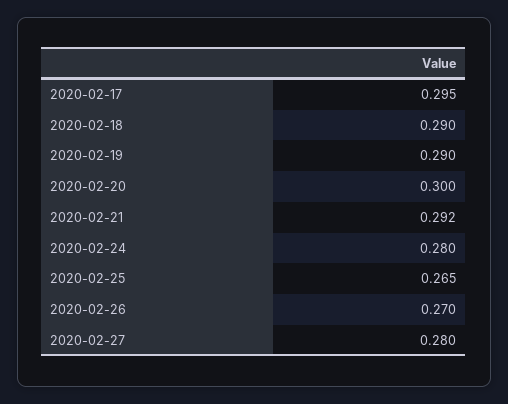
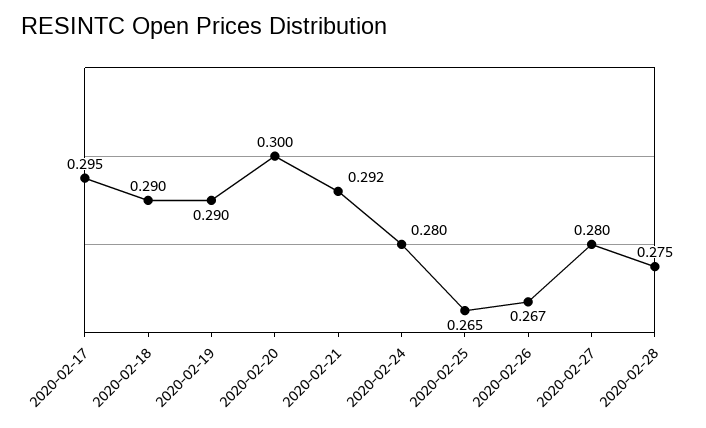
2020-02-26: 0.27 -> 0.267
2020-02-28: none -> 0.275

